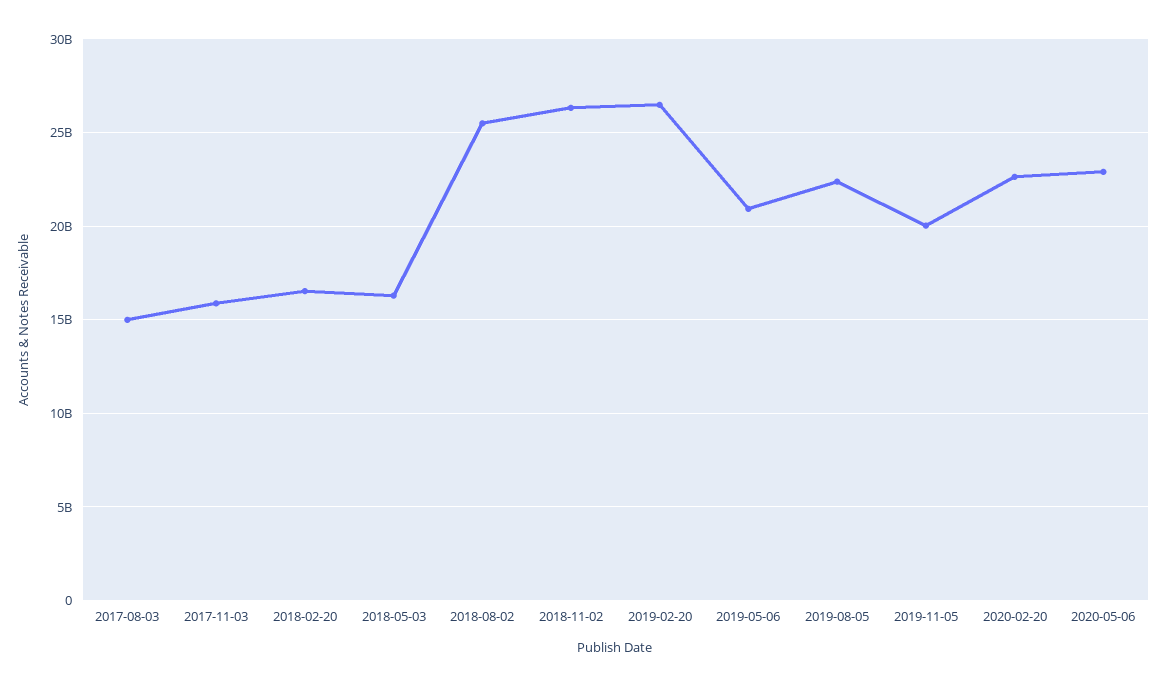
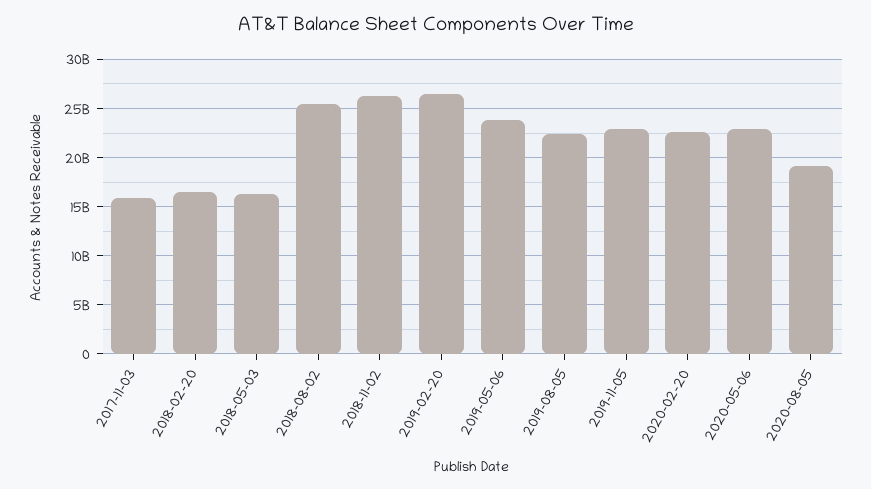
2017-08-03: 15000000000 -> none
2019-05-06: 21000000000 -> 24000000000
2019-11-05: 20000000000 -> 23000000000
2020-08-05: none -> 19000000000

